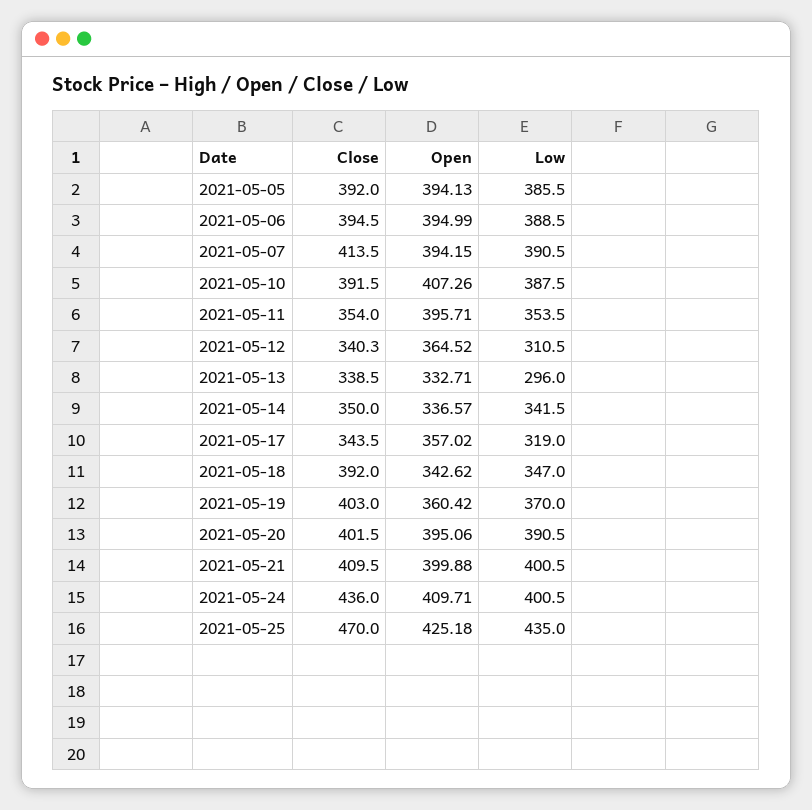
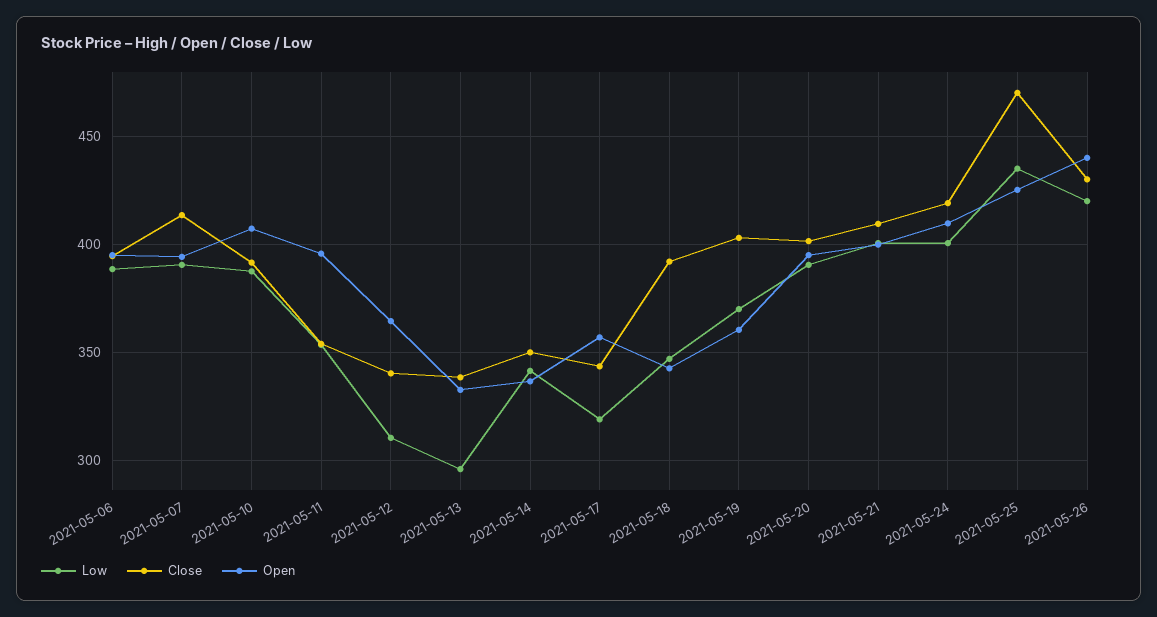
Close, 2021-05-05: 392 -> none
Open, 2021-05-05: 394.13 -> none
Low, 2021-05-05: 385.5 -> none
Close, 2021-05-24: 436 -> 420
Low, 2021-05-26: none -> 420
Close, 2021-05-26: none -> 430
Open, 2021-05-26: none -> 440

